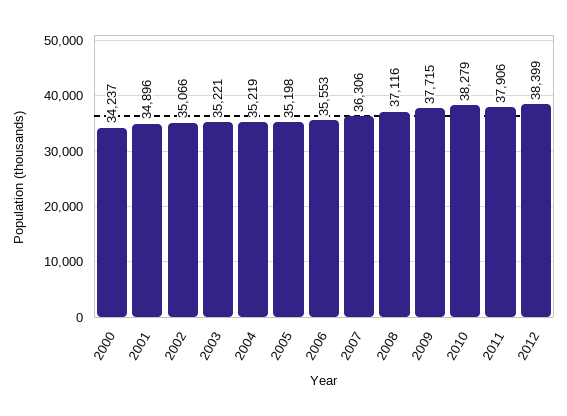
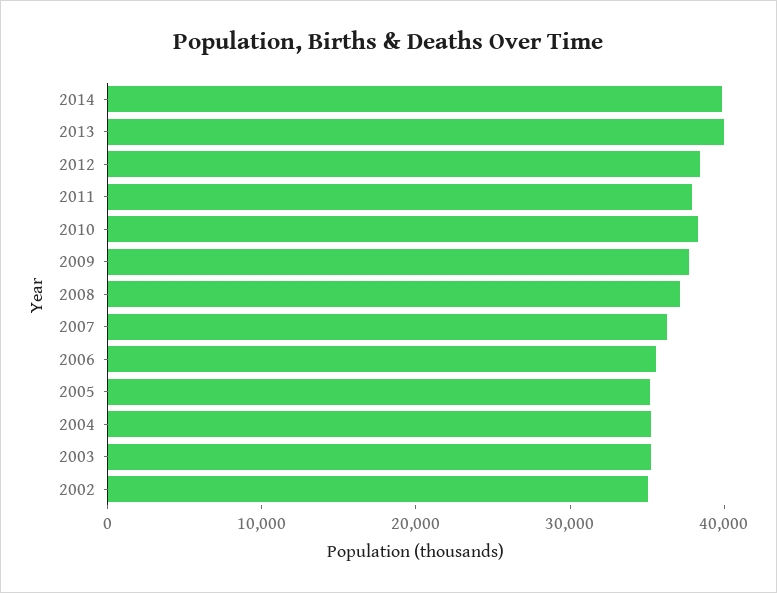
2000: 34237 -> none
2001: 34896 -> none
2014: none -> 40000
2013: none -> 40000

